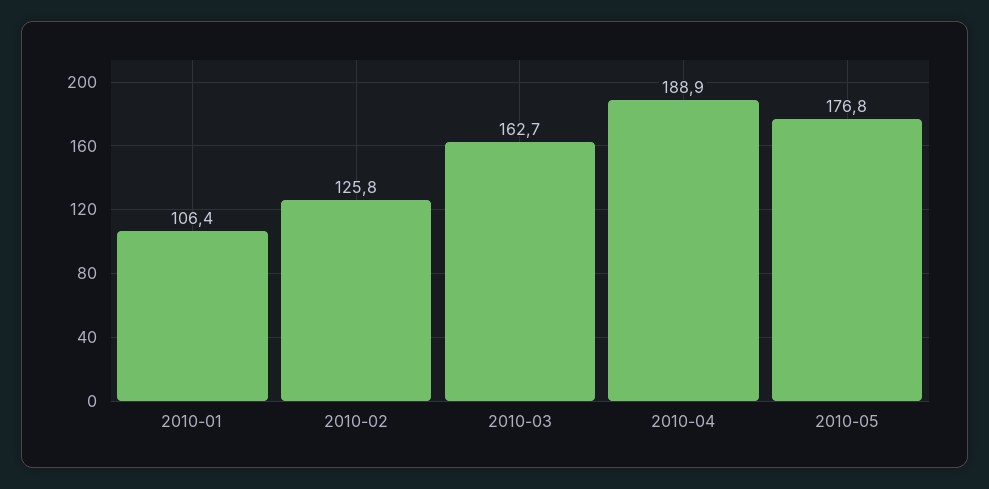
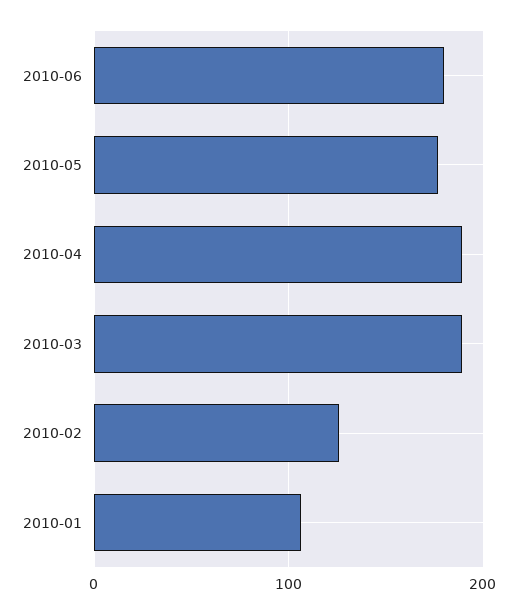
2010-03: 162.7 -> 190
2010-06: none -> 180

